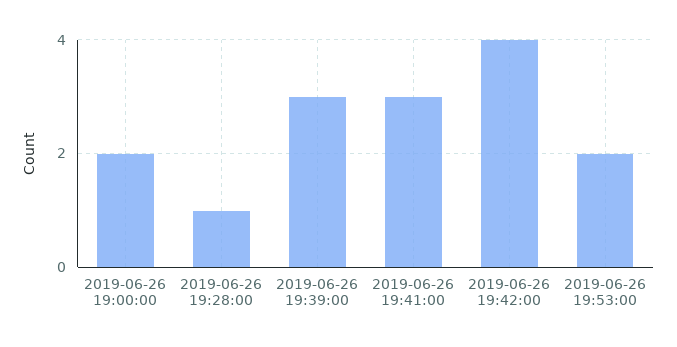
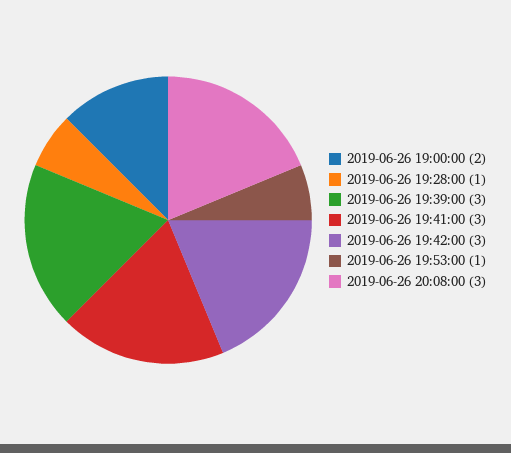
2019-06-26 19:42:00: 4 -> 3
2019-06-26 19:53:00: 2 -> 1
2019-06-26 20:08:00: none -> 3

